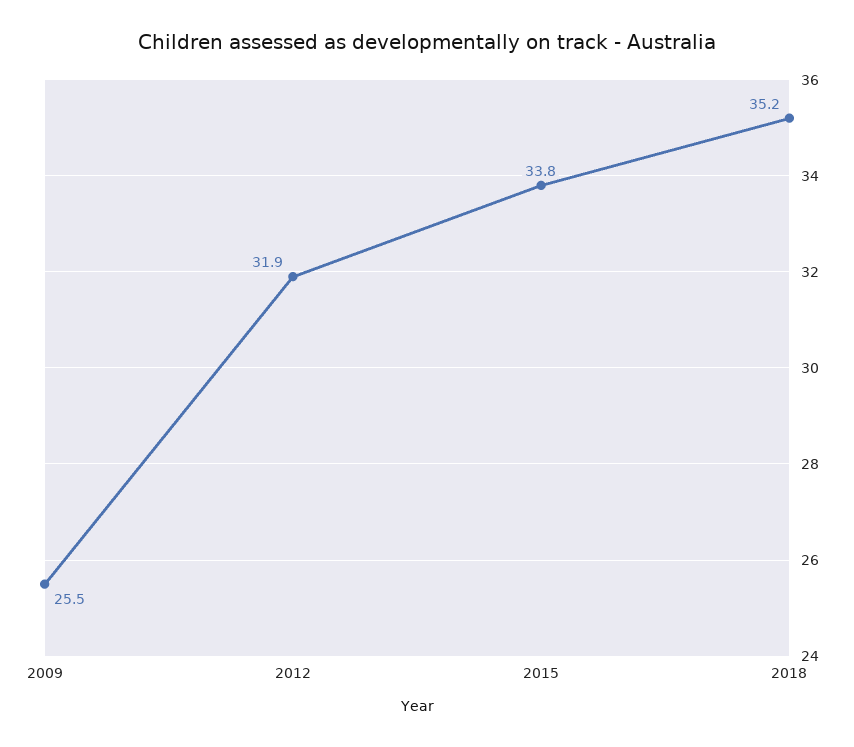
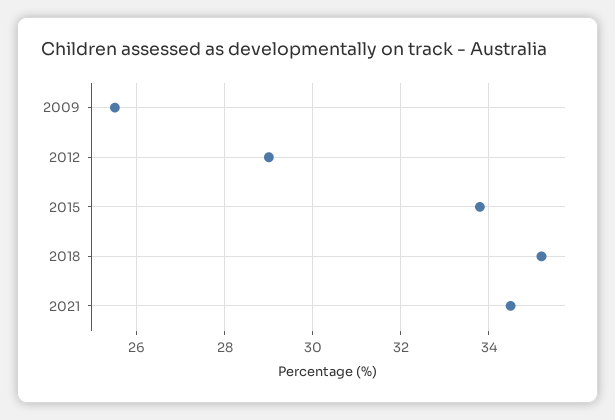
2012: 31.9 -> 29
2021: none -> 34.5

